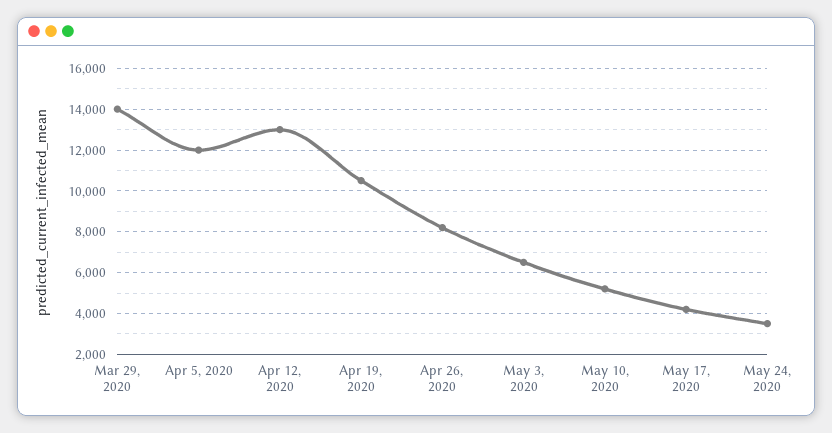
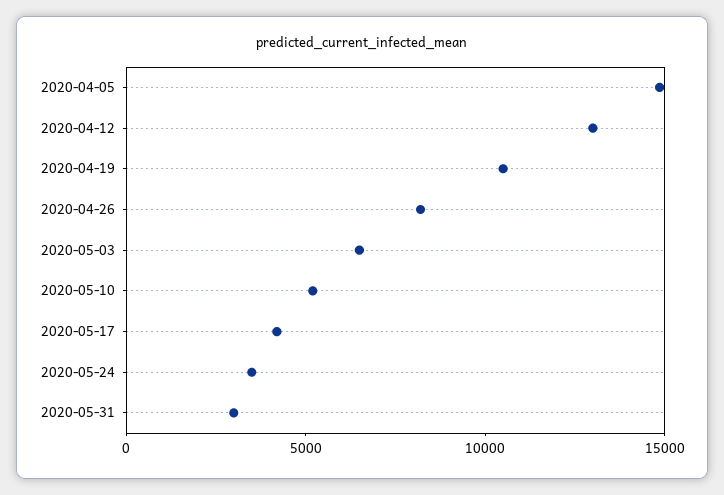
Mar 29, 2020: 14000 -> none
Apr 5, 2020: 12000 -> 15000
2020-05-31: none -> 3000

